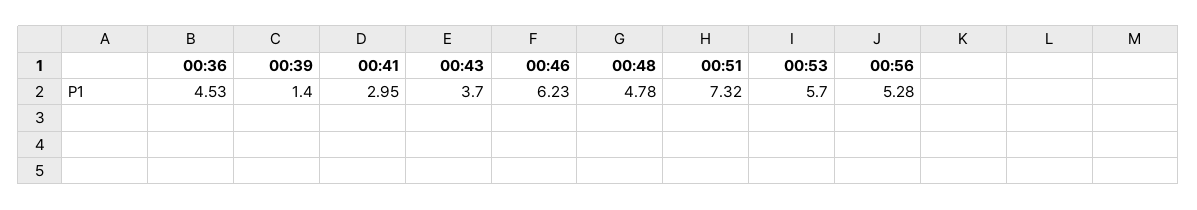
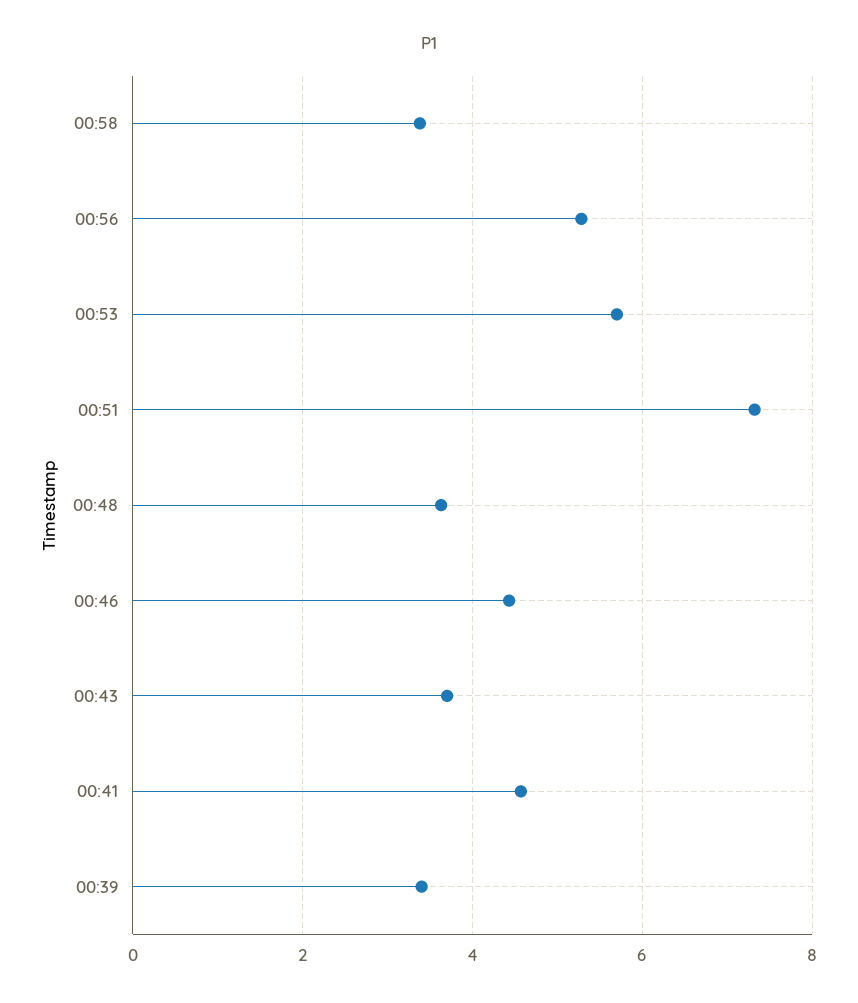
00:36: 4.53 -> none
00:39: 1.4 -> 3.4
00:41: 2.95 -> 4.6
00:46: 6.23 -> 4.4
00:48: 4.78 -> 3.6
00:58: none -> 3.4

